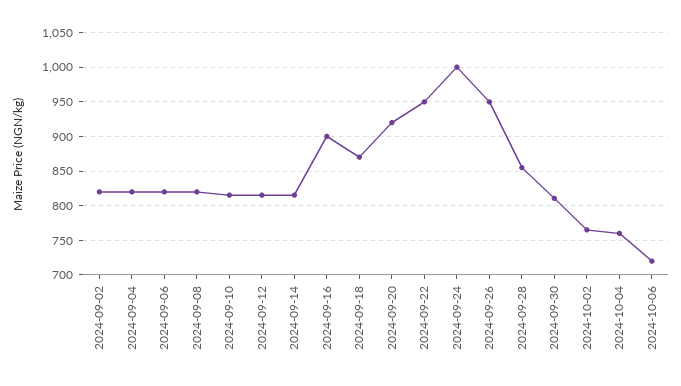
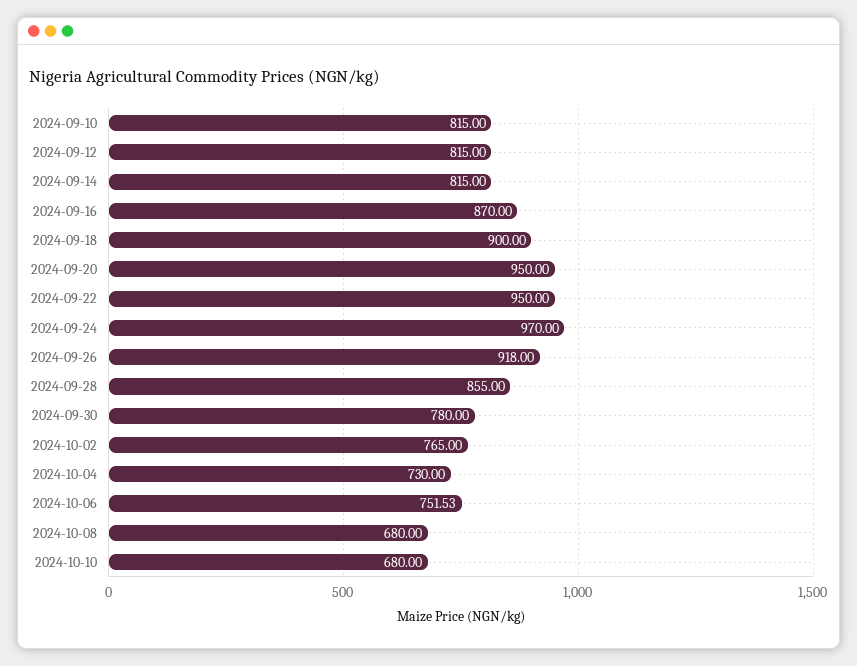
2024-09-02: 820 -> none
2024-09-04: 820 -> none
2024-09-06: 820 -> none
2024-09-08: 820 -> none
2024-09-16: 900 -> 870
2024-09-18: 870 -> 900
2024-09-20: 920 -> 950
2024-09-24: 1000 -> 970
2024-09-26: 950 -> 918
2024-09-30: 810 -> 780
2024-10-04: 760 -> 730
2024-10-06: 720 -> 751.53
2024-10-08: none -> 680
2024-10-10: none -> 680

